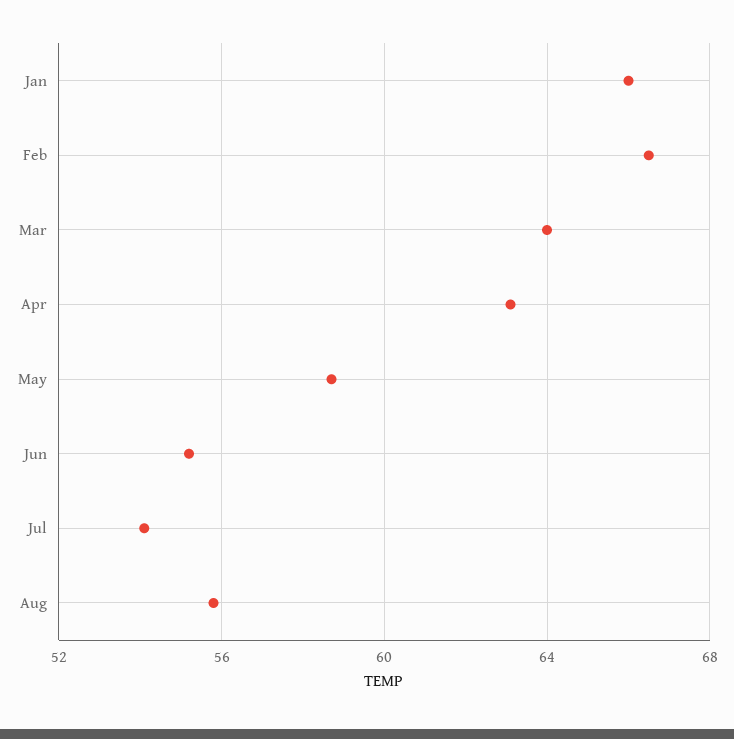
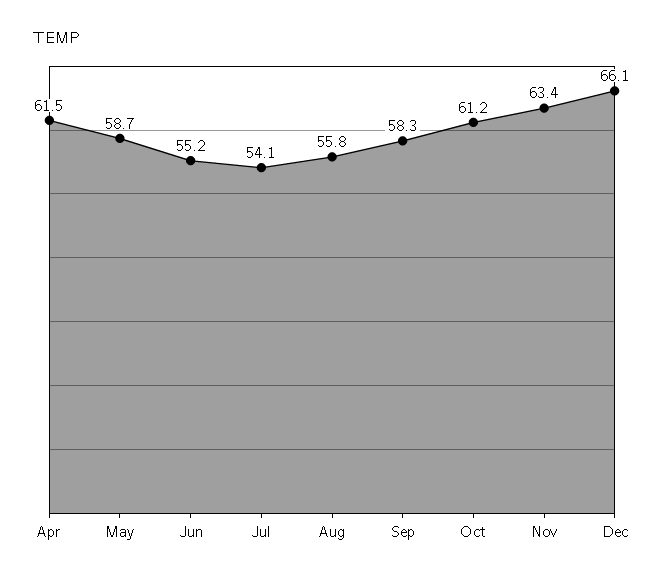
Jan: 66 -> none
Feb: 66.5 -> none
Mar: 64 -> none
Apr: 63 -> 61.5
Sep: none -> 58.3
Oct: none -> 61.2
Nov: none -> 63.4
Dec: none -> 66.1

